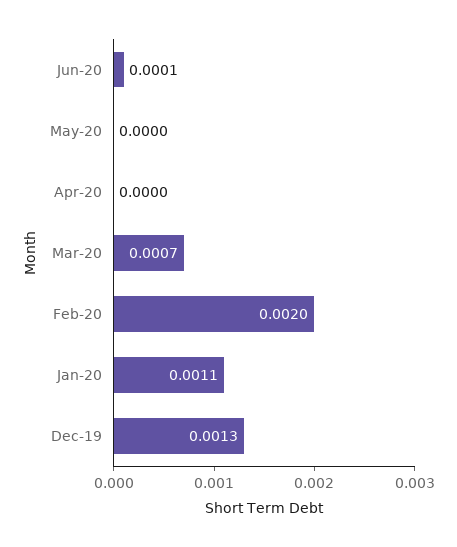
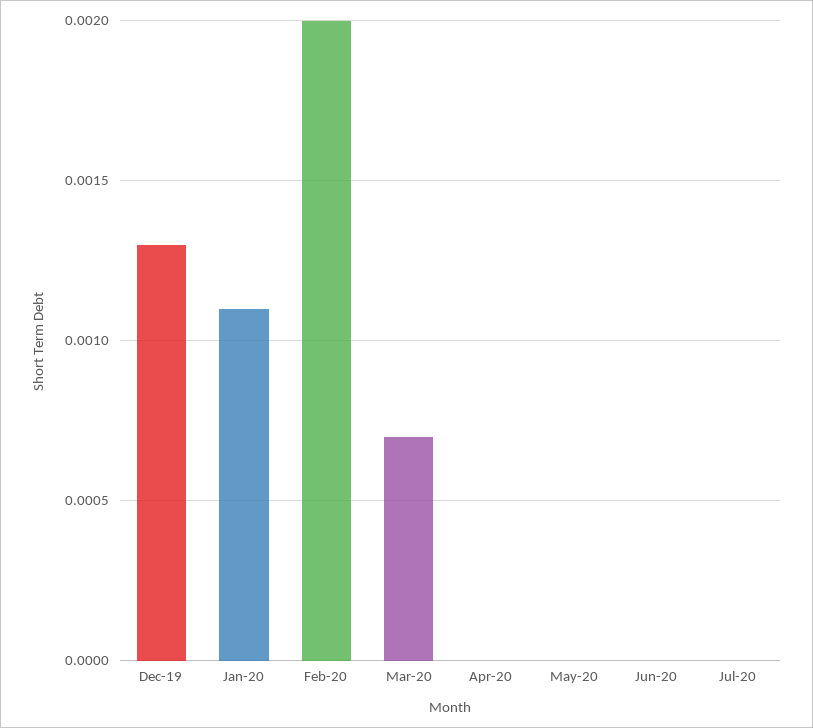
Jun-20: 0.0001 -> 0
Jul-20: none -> 0

